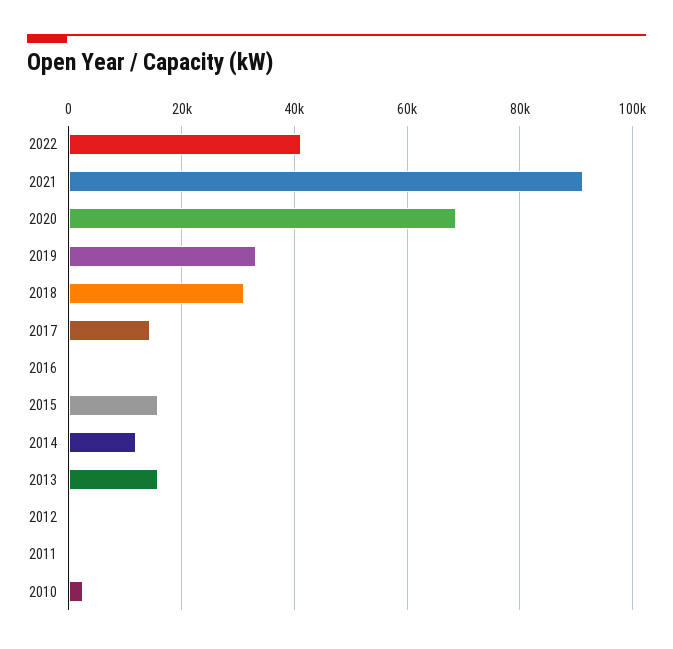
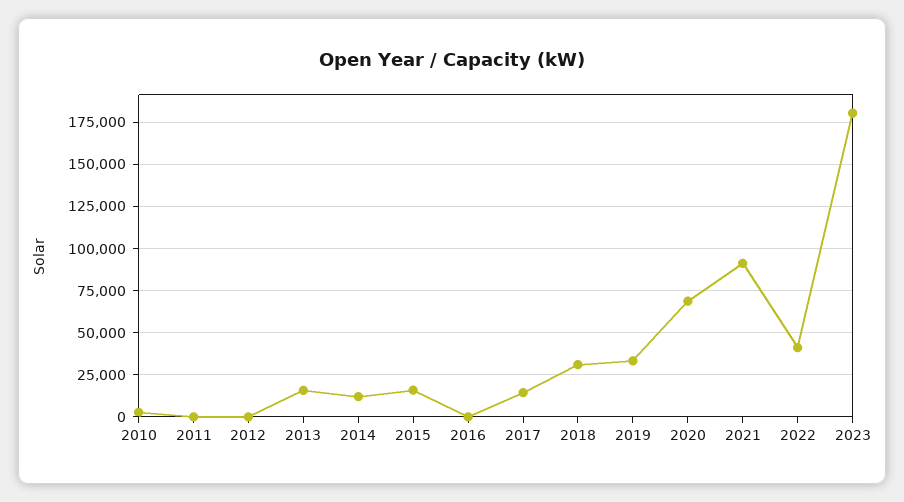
2023: none -> 180000

